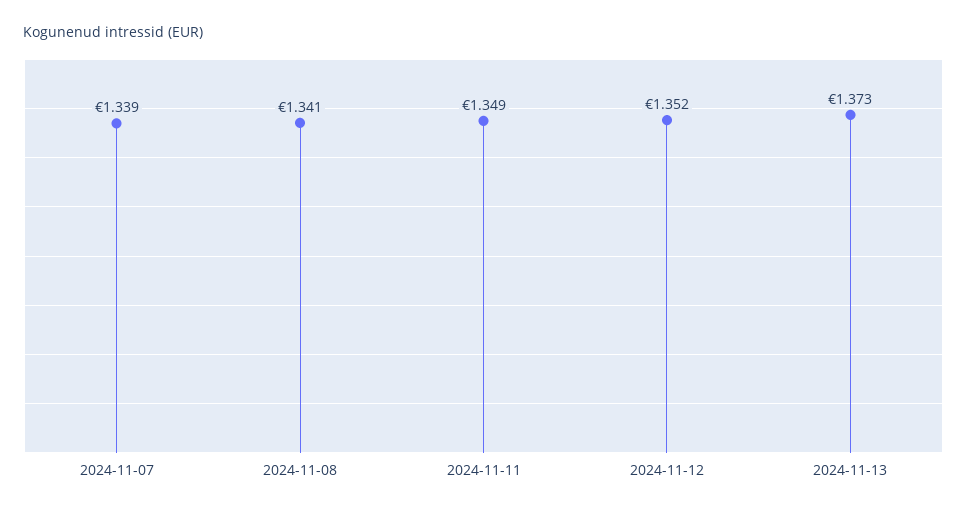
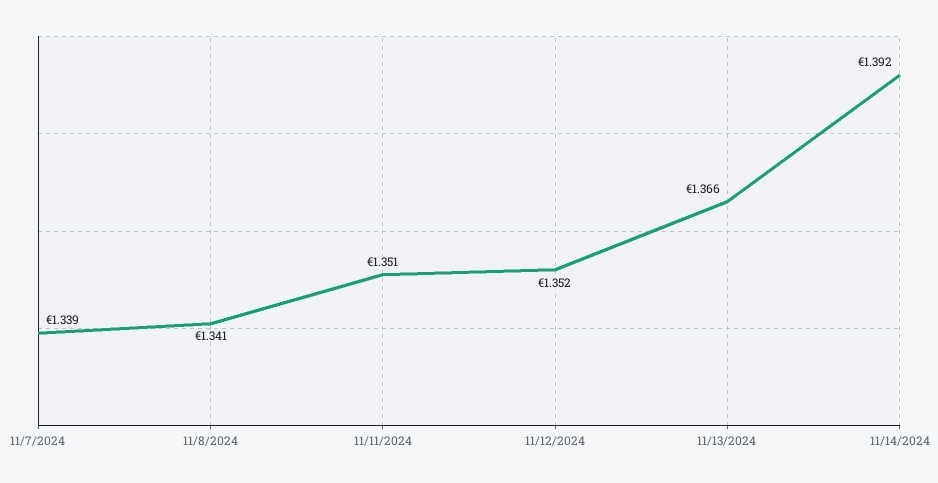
2024-11-11: 1.349 -> 1.351
2024-11-13: 1.373 -> 1.366
11/14/2024: none -> 1.392

